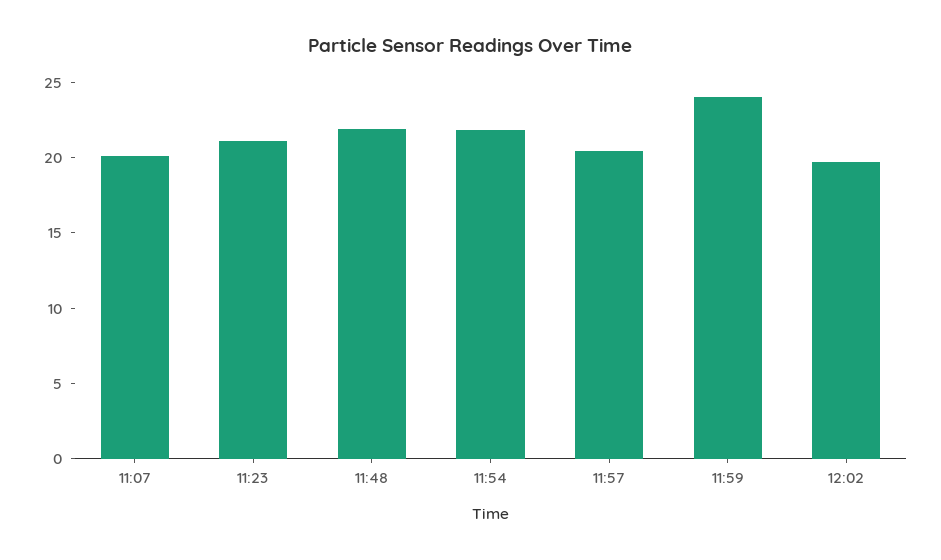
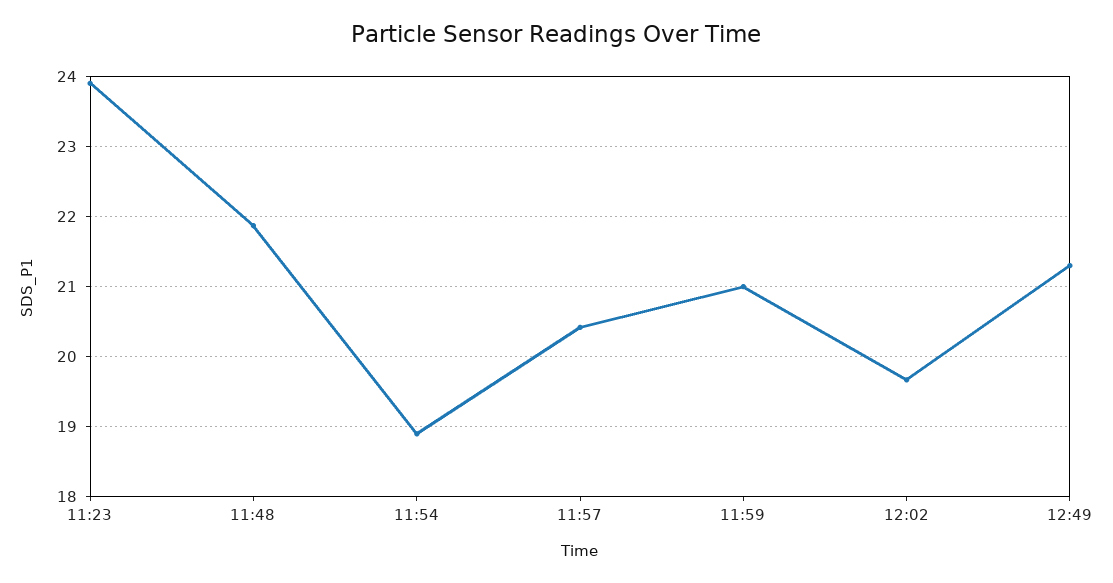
11:07: 20 -> none
11:23: 21 -> 23.9
11:54: 22 -> 18.9
11:59: 24 -> 21
12:49: none -> 21.3

